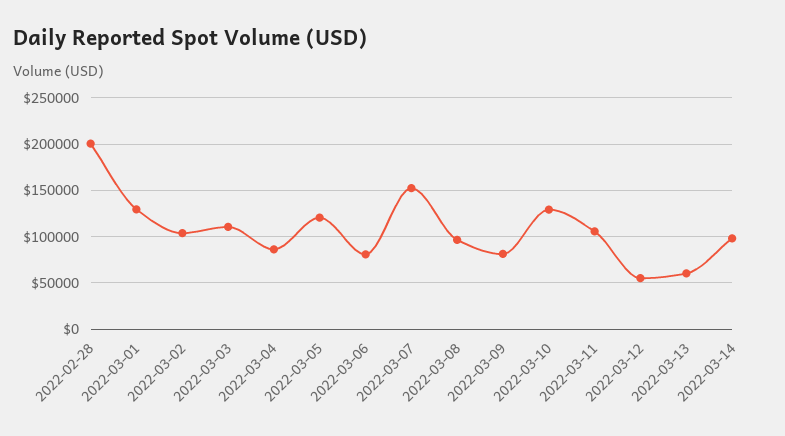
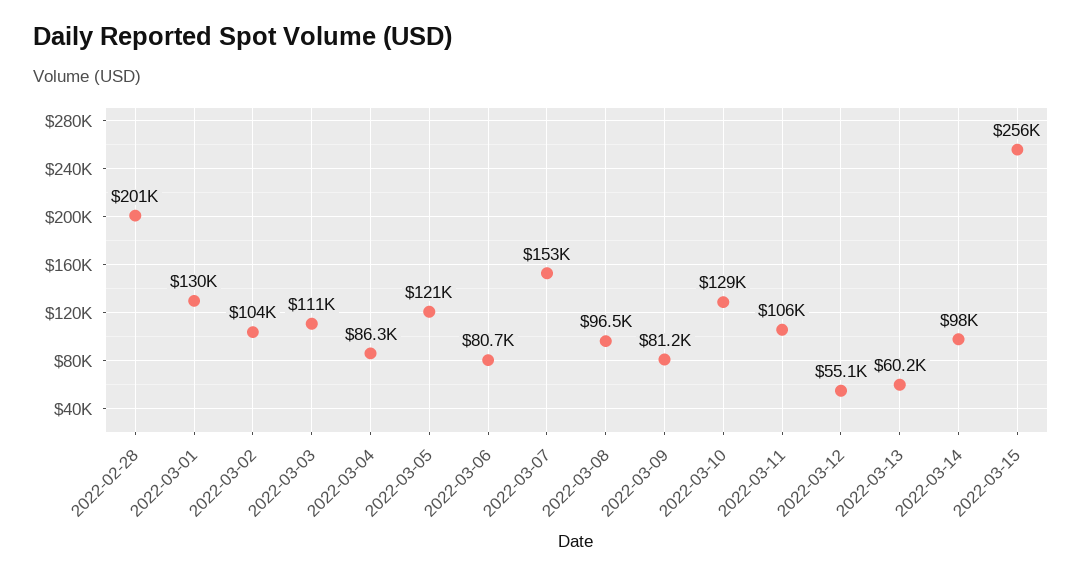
2022-03-15: none -> 256000

